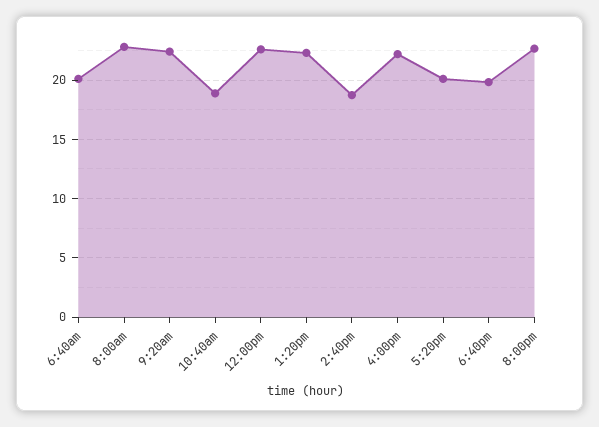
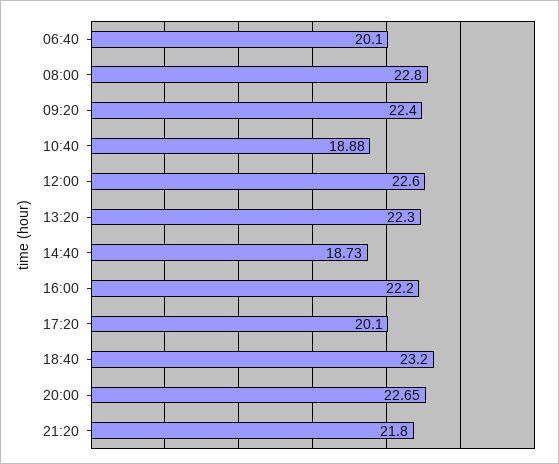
6:40pm: 20 -> 23.2
21:20: none -> 21.8

